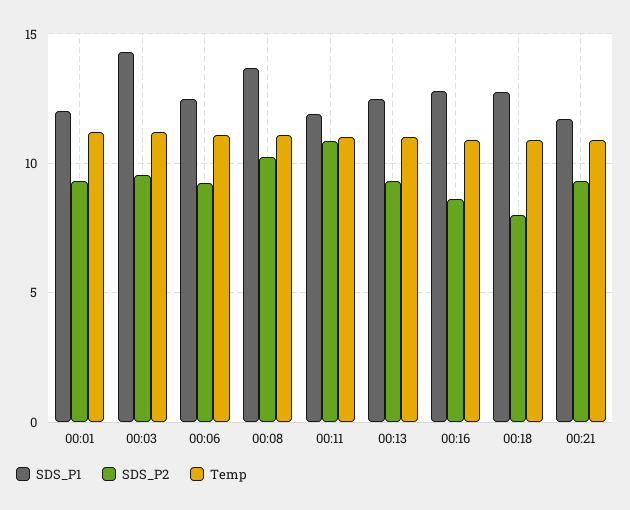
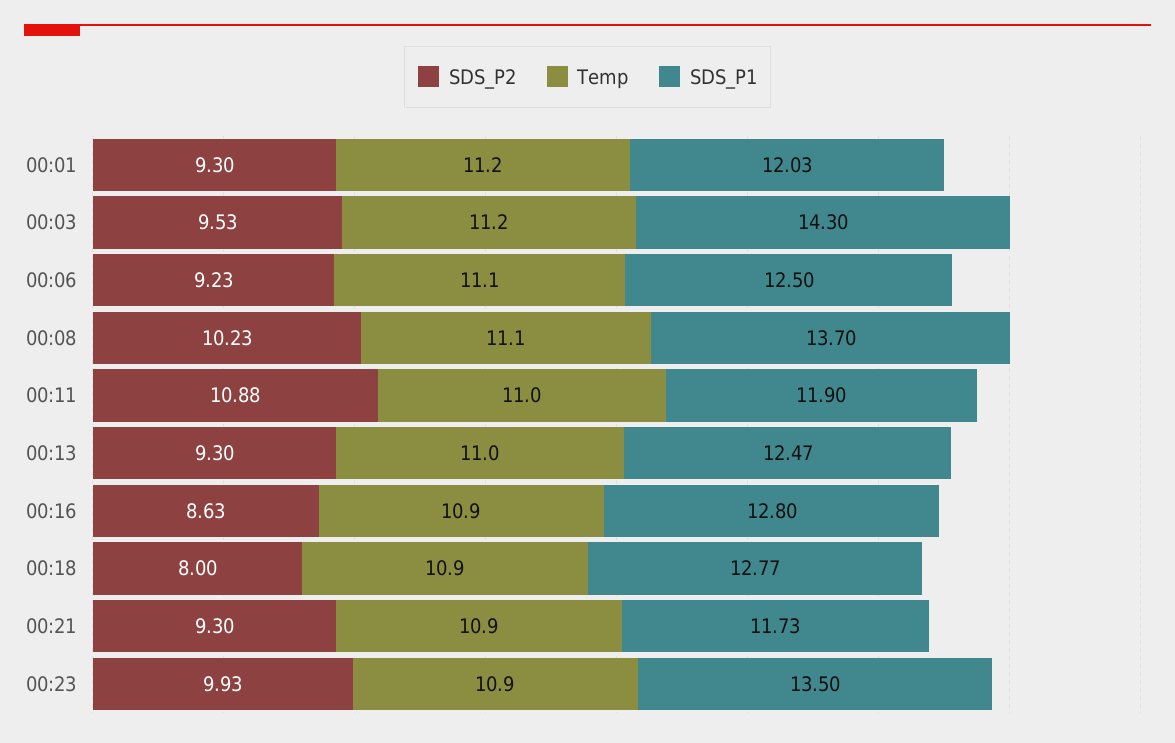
SDS_P2, 00:23: none -> 9.93
Temp, 00:23: none -> 10.9
SDS_P1, 00:23: none -> 13.5

